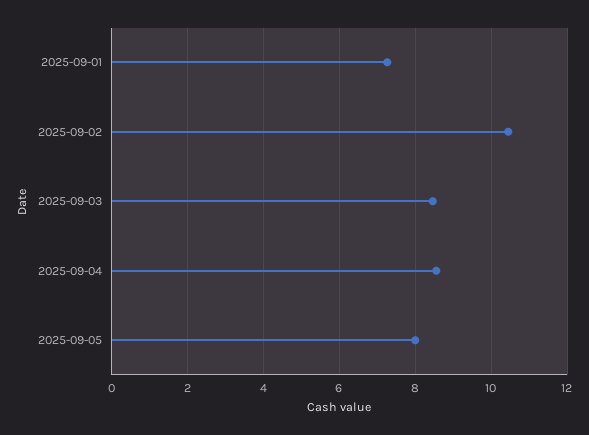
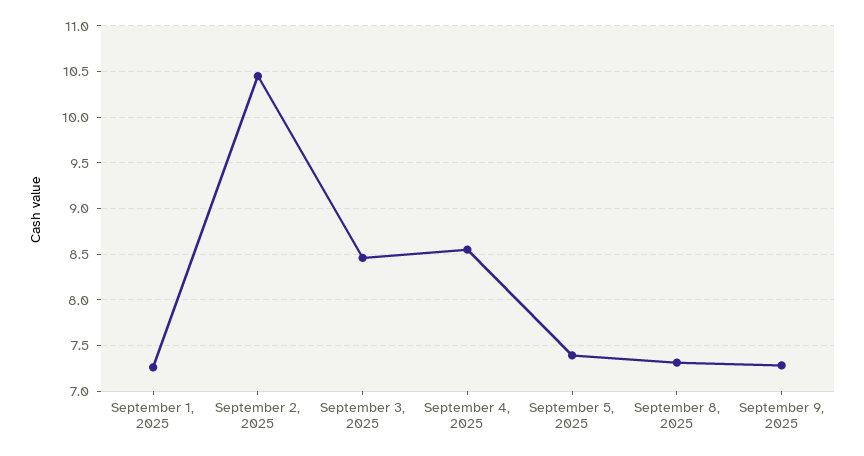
2025-09-05: 8 -> 7.4
September 8, 2025: none -> 7.3
September 9, 2025: none -> 7.3

